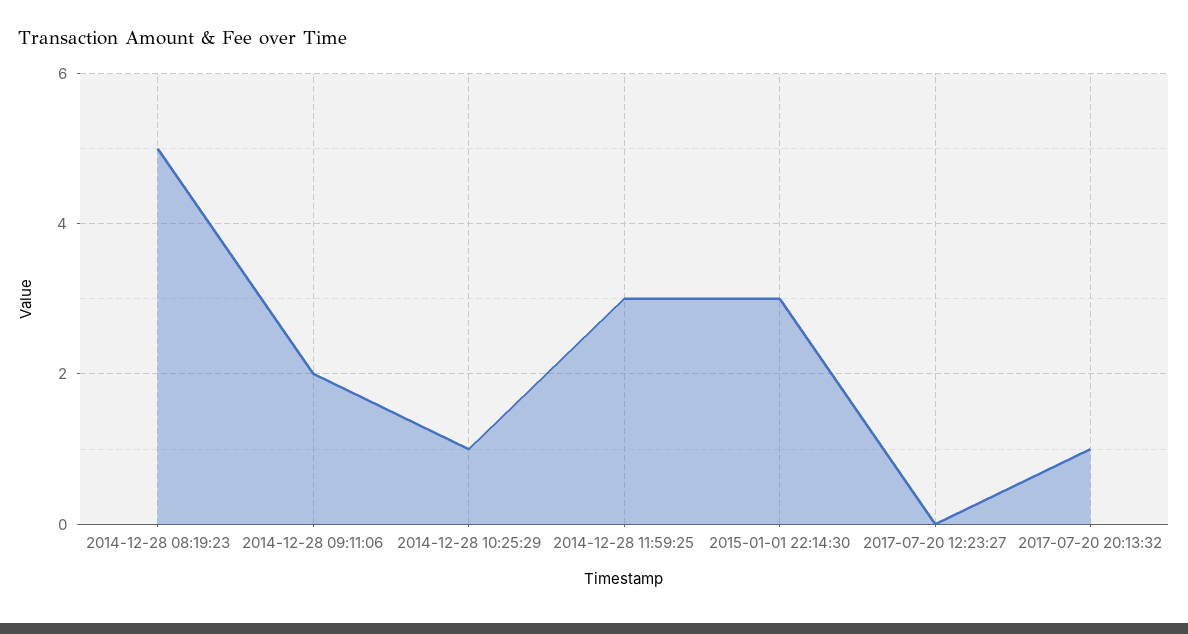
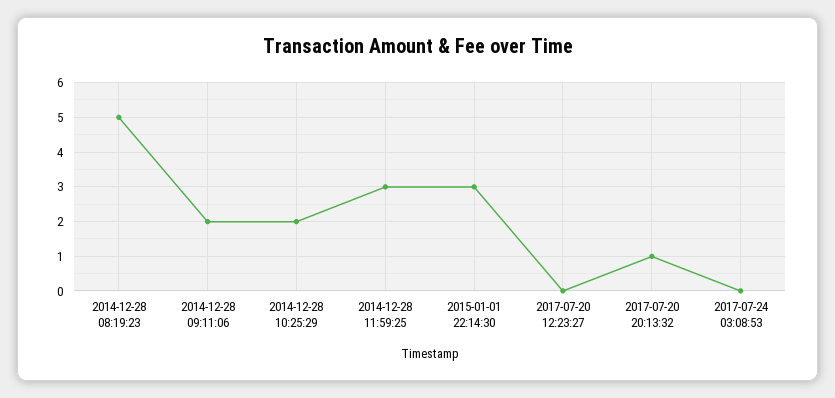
2014-12-28 10:25:29: 1 -> 2
2017-07-24 03:08:53: none -> 0

